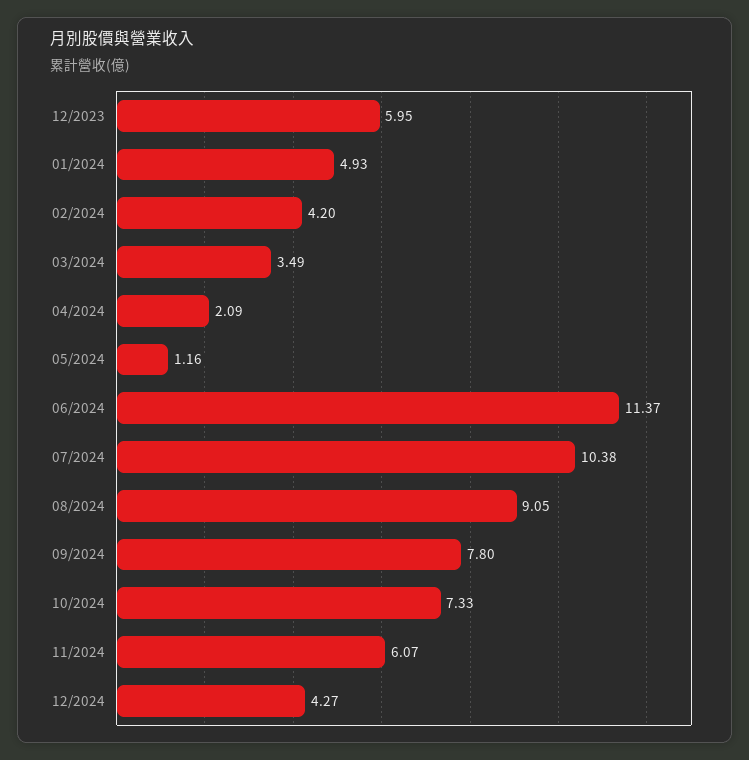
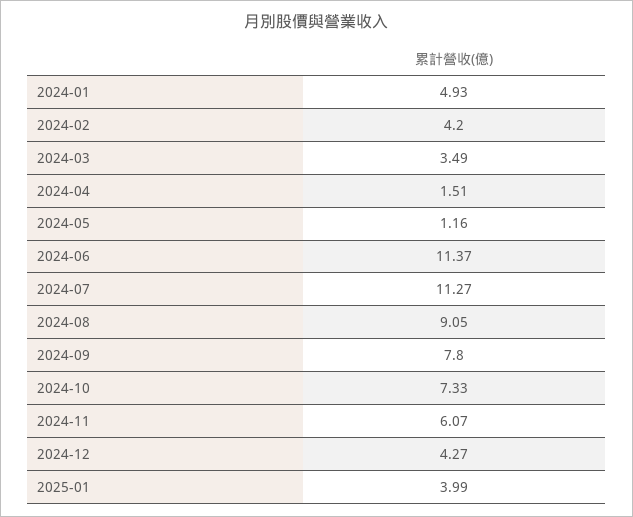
12/2023: 5.95 -> none
04/2024: 2.09 -> 1.51
07/2024: 10.38 -> 11.27
2025-01: none -> 3.99

